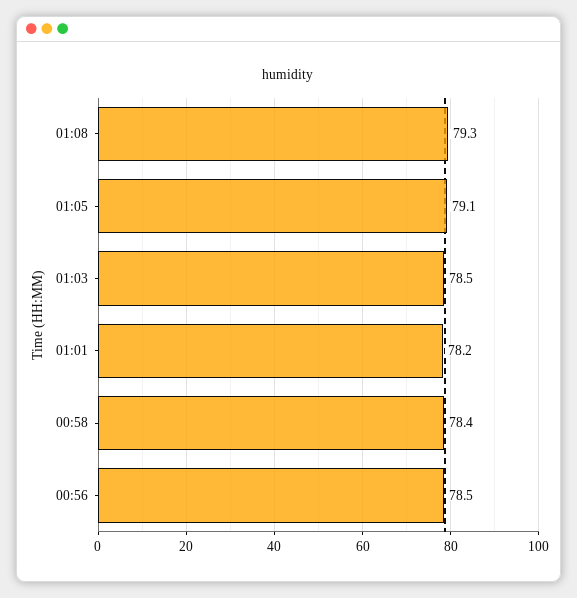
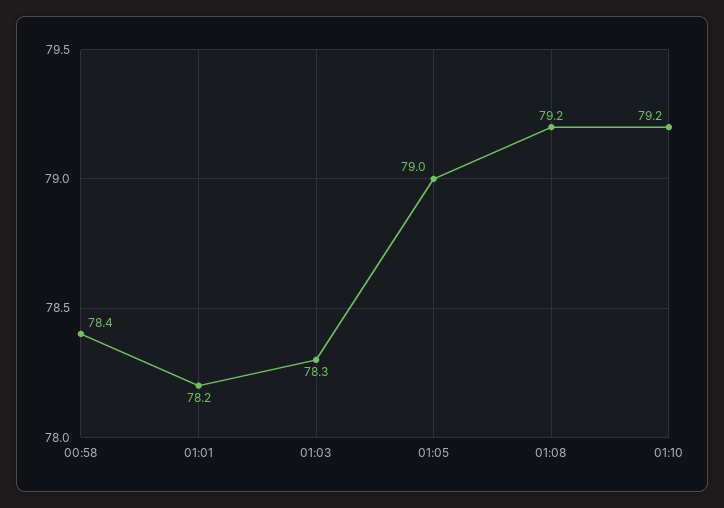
01:08: 79.3 -> 79.2
01:05: 79.1 -> 79
01:03: 78.5 -> 78.3
00:56: 78.5 -> none
01:10: none -> 79.2

